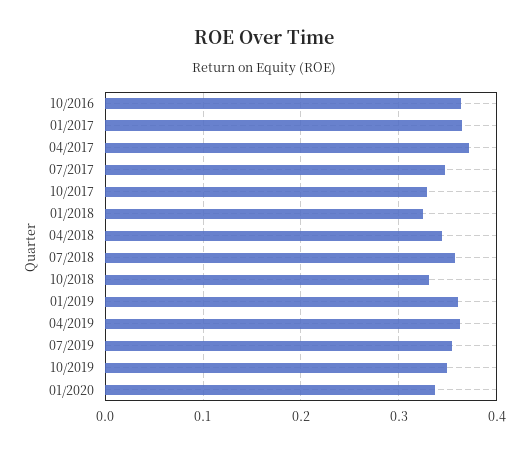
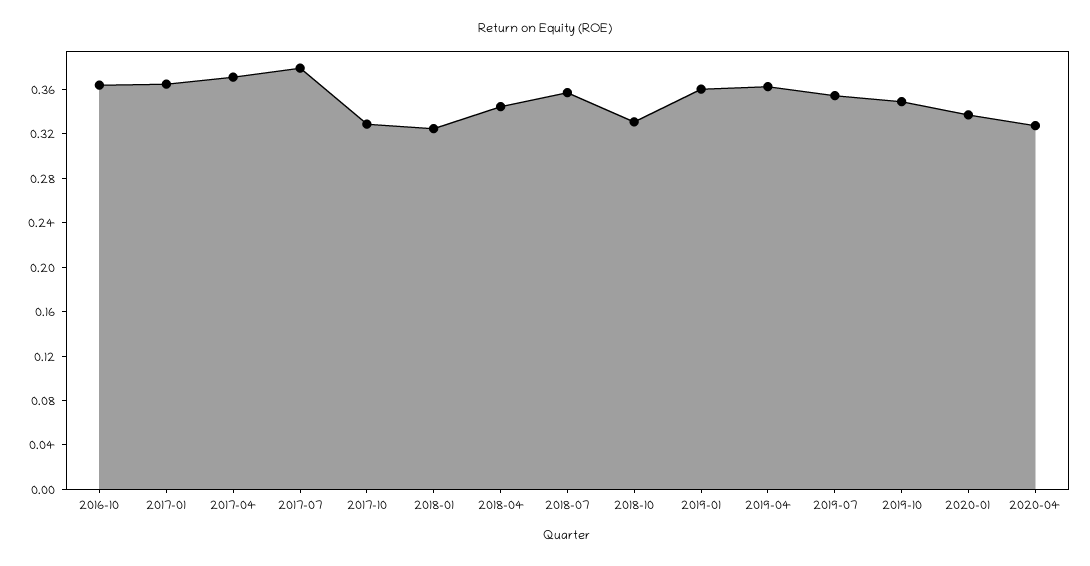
07/2017: 0.35 -> 0.38
2020-04: none -> 0.33

